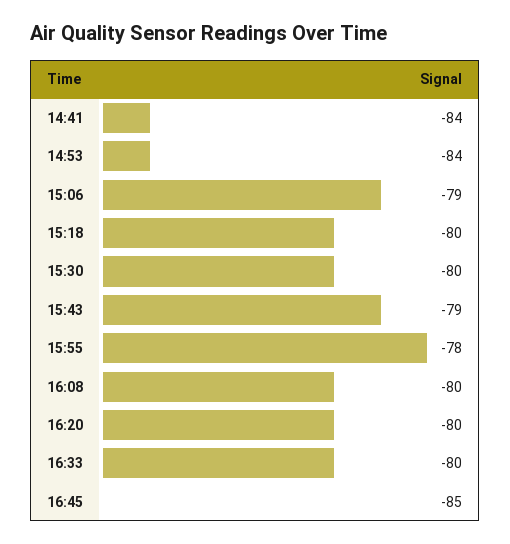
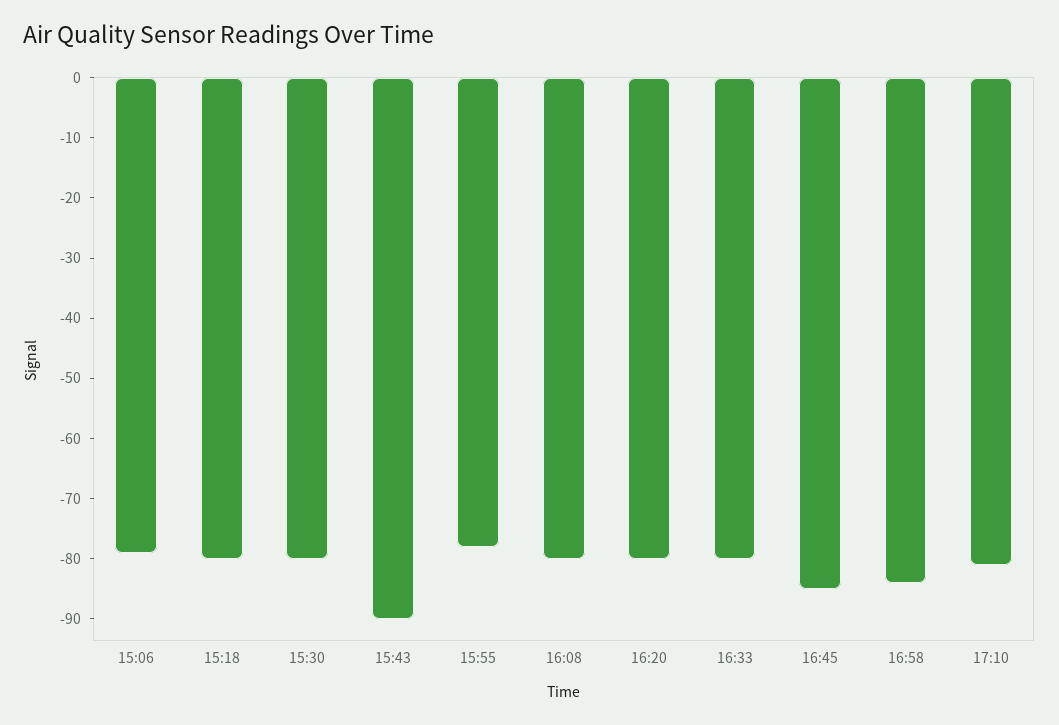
14:41: -84 -> none
14:53: -84 -> none
15:43: -79 -> -90
16:58: none -> -85
17:10: none -> -80

